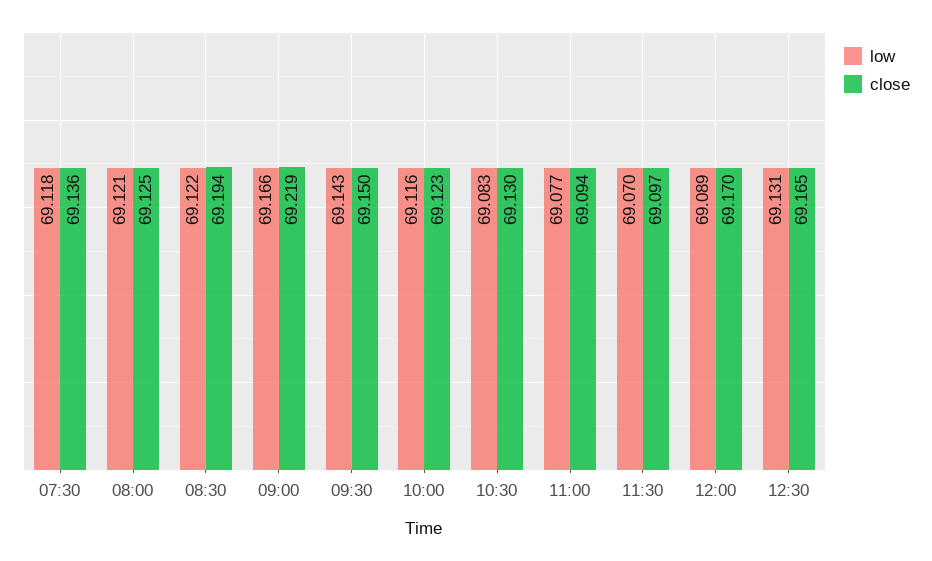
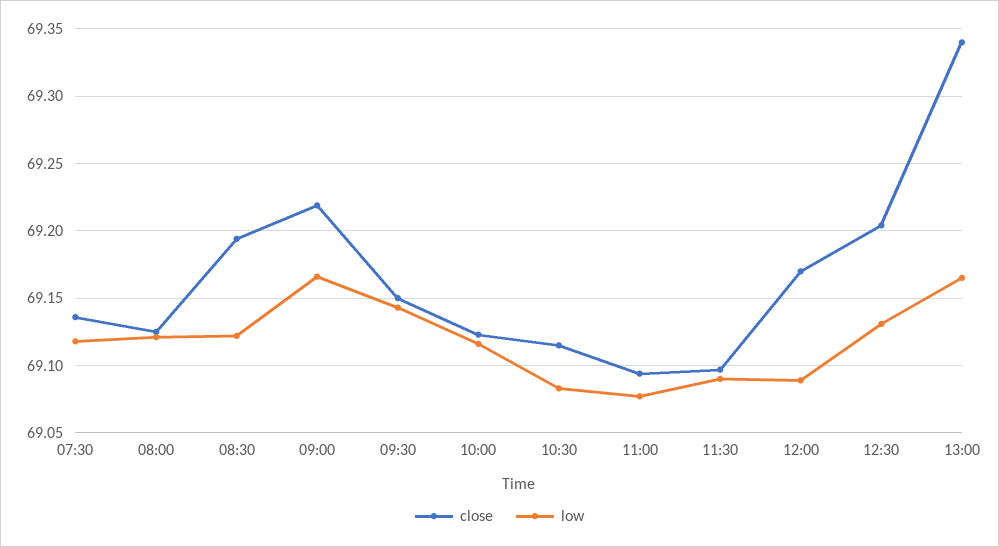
close, 10:30: 69.13 -> 69.115
low, 11:30: 69.07 -> 69.09
close, 12:30: 69.165 -> 69.205
close, 13:00: none -> 69.34
low, 13:00: none -> 69.165

